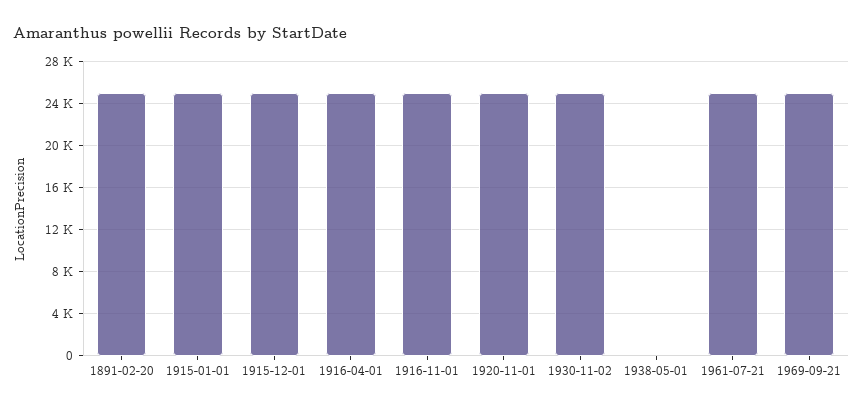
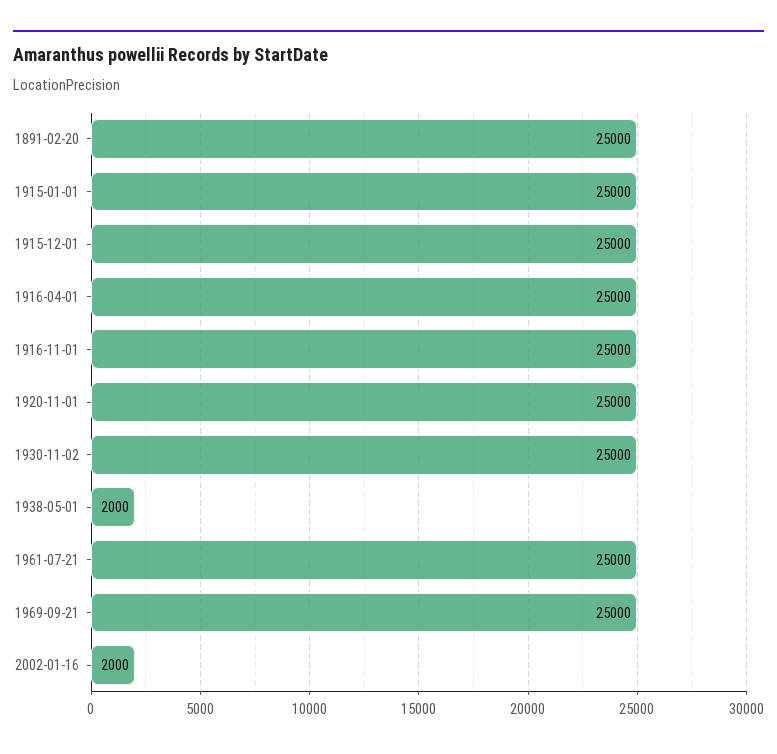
1938-05-01: 0 -> 2000
2002-01-16: none -> 2000

